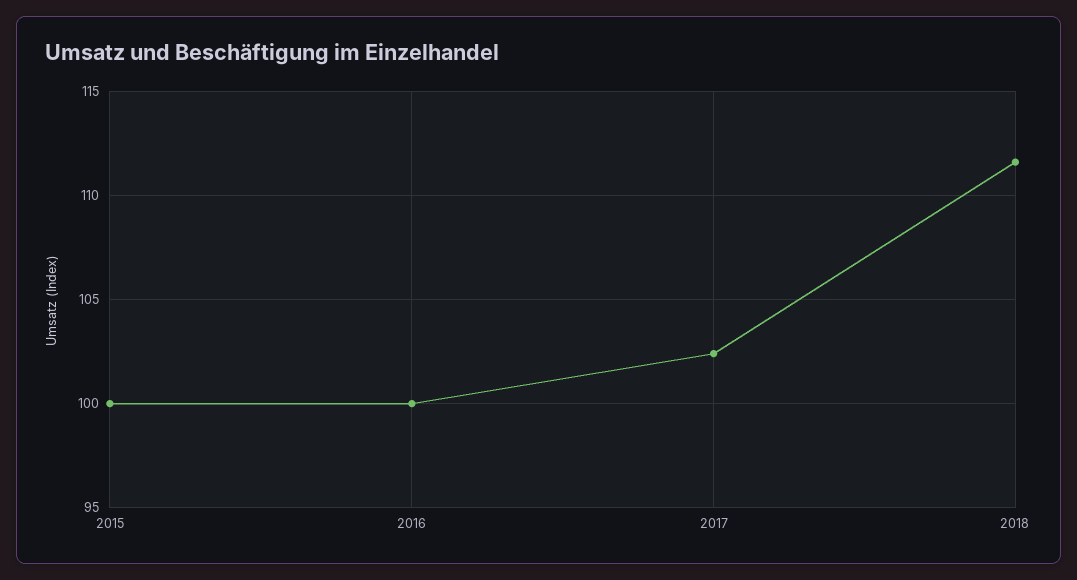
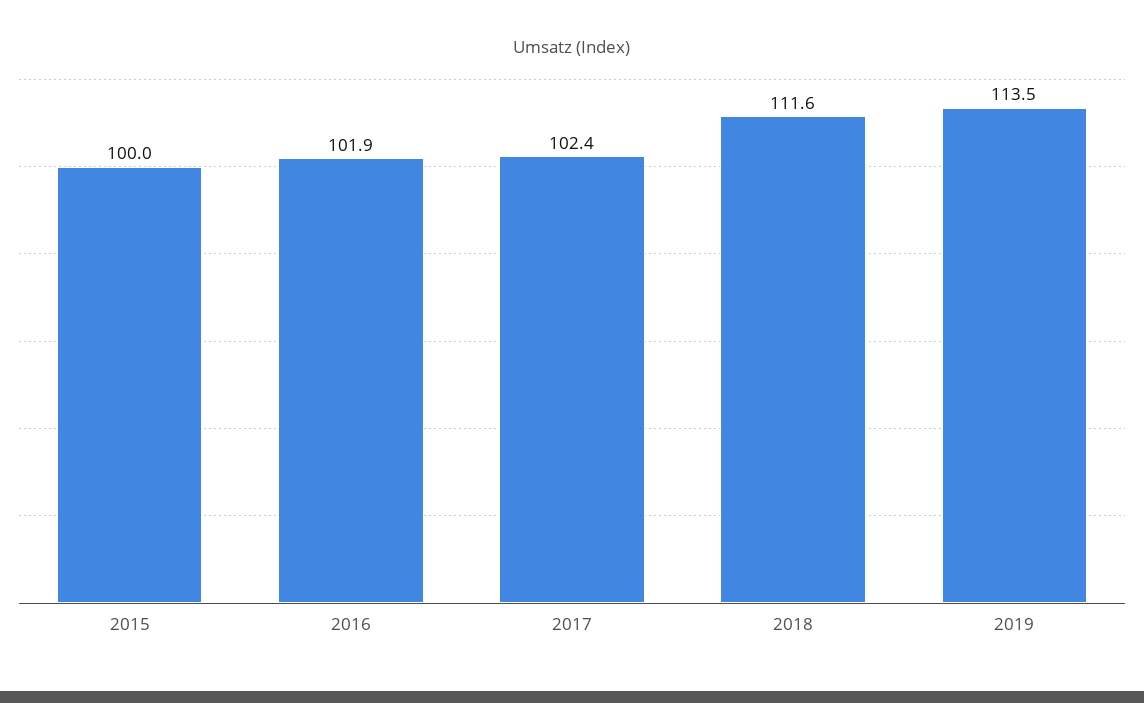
2016: 100 -> 101.9
2019: none -> 113.5

